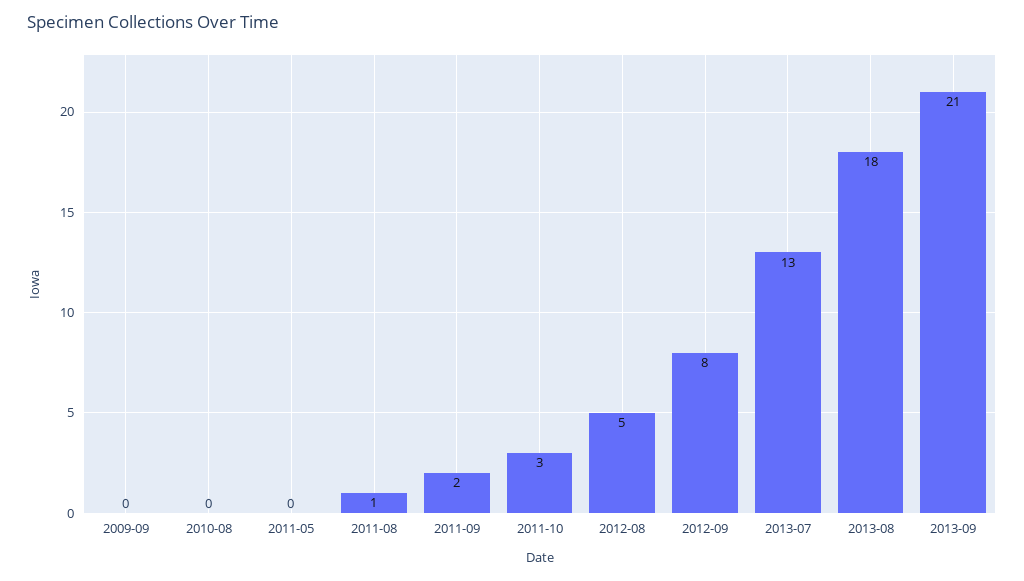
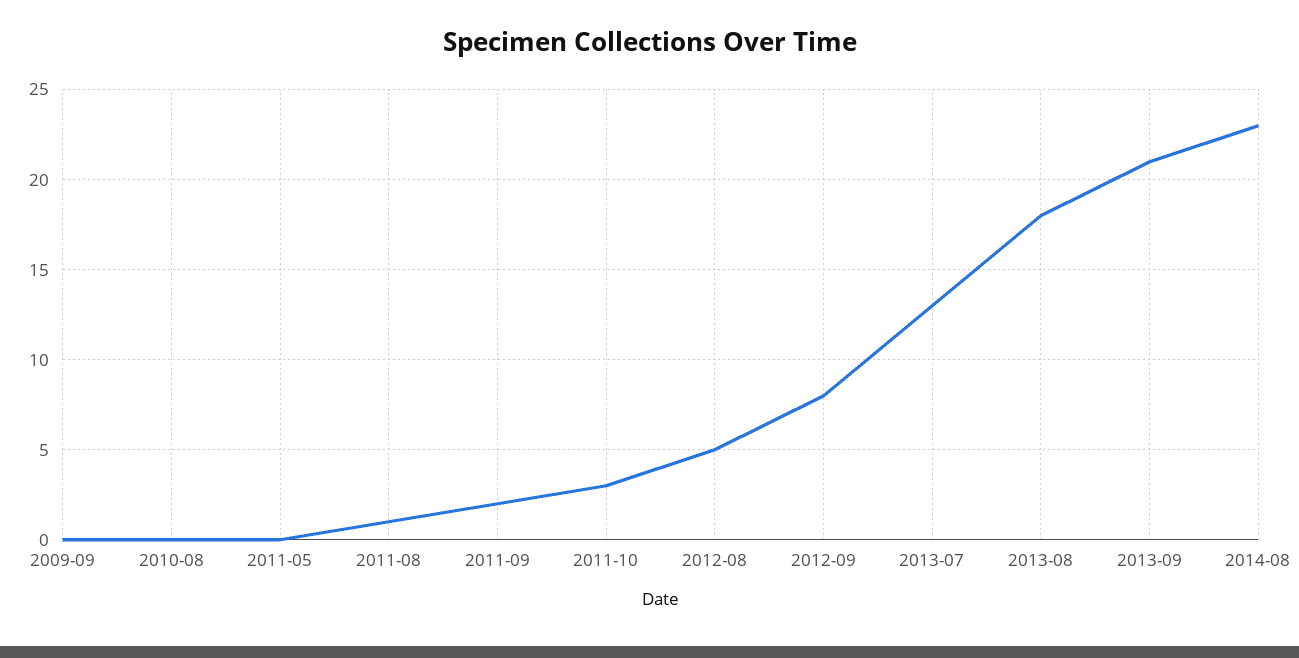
2014-08: none -> 23

